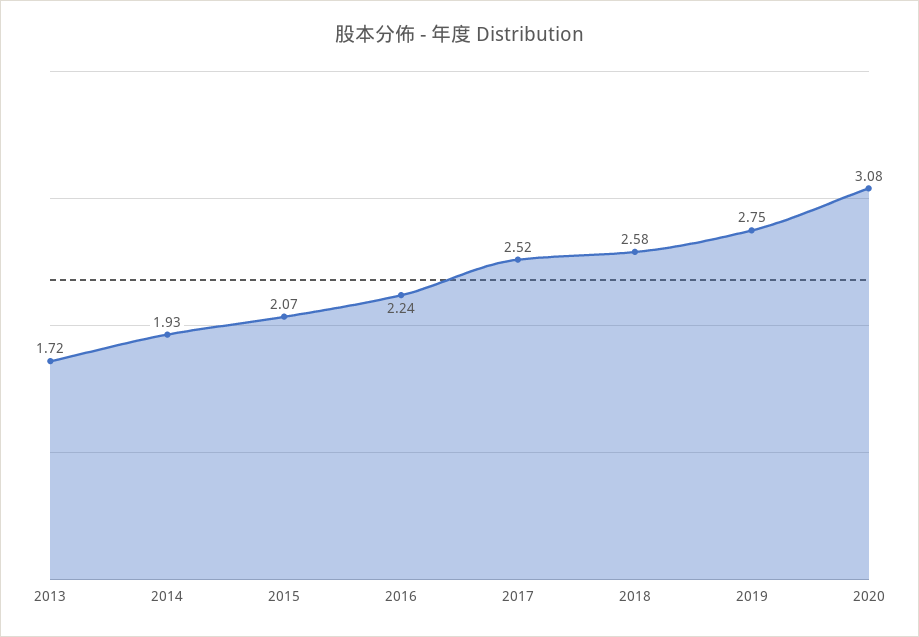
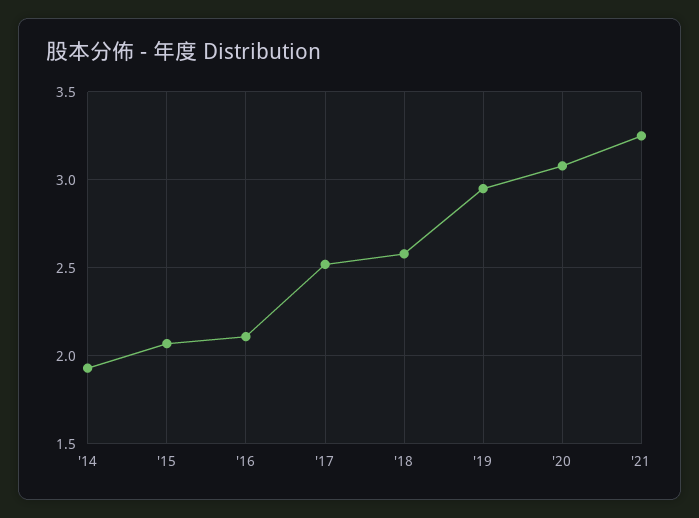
2013: 1.72 -> none
2016: 2.24 -> 2.1
2019: 2.75 -> 2.95
'21: none -> 3.25

